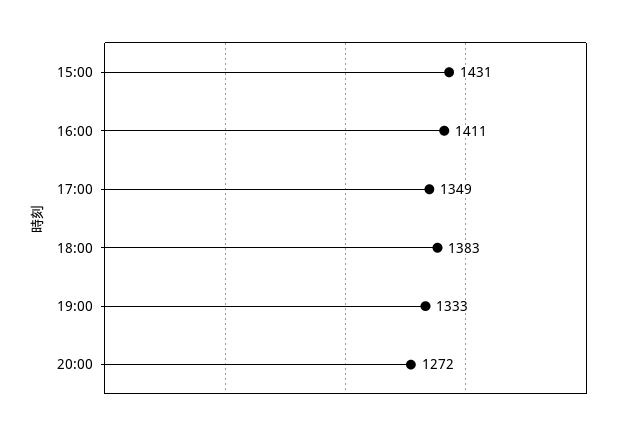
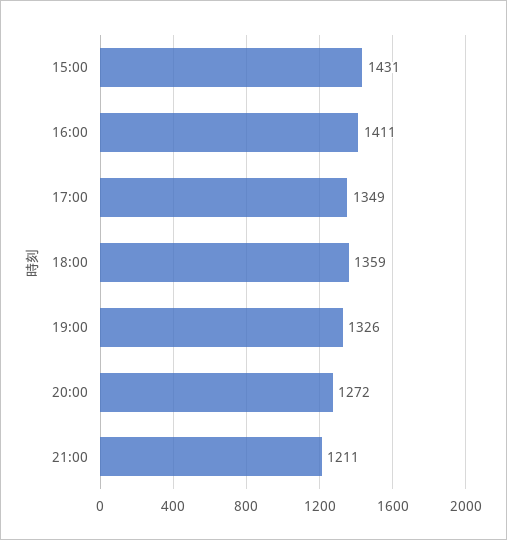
18:00: 1383 -> 1359
19:00: 1333 -> 1326
21:00: none -> 1211

